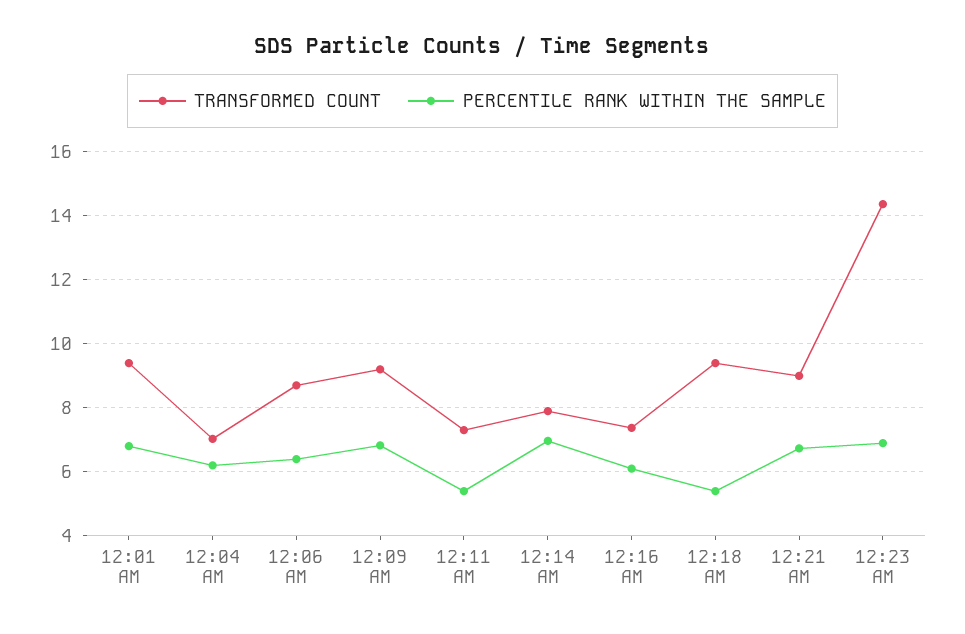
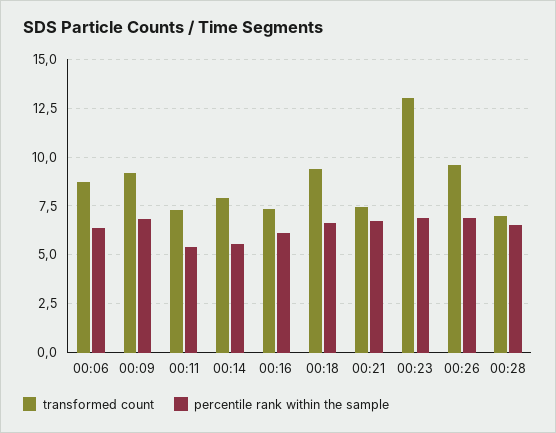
TRANSFORMED COUNT, 12:01 AM: 9.4 -> none
PERCENTILE RANK WITHIN THE SAMPLE, 12:01 AM: 6.8 -> none
TRANSFORMED COUNT, 12:04 AM: 7 -> none
PERCENTILE RANK WITHIN THE SAMPLE, 12:04 AM: 6.2 -> none
PERCENTILE RANK WITHIN THE SAMPLE, 12:14 AM: 7 -> 5.5
PERCENTILE RANK WITHIN THE SAMPLE, 12:18 AM: 5.4 -> 6.5
TRANSFORMED COUNT, 12:21 AM: 9 -> 7.5
TRANSFORMED COUNT, 12:23 AM: 14.4 -> 13
TRANSFORMED COUNT, 00:26: none -> 9.5
PERCENTILE RANK WITHIN THE SAMPLE, 00:26: none -> 7
TRANSFORMED COUNT, 00:28: none -> 7
PERCENTILE RANK WITHIN THE SAMPLE, 00:28: none -> 6.5

